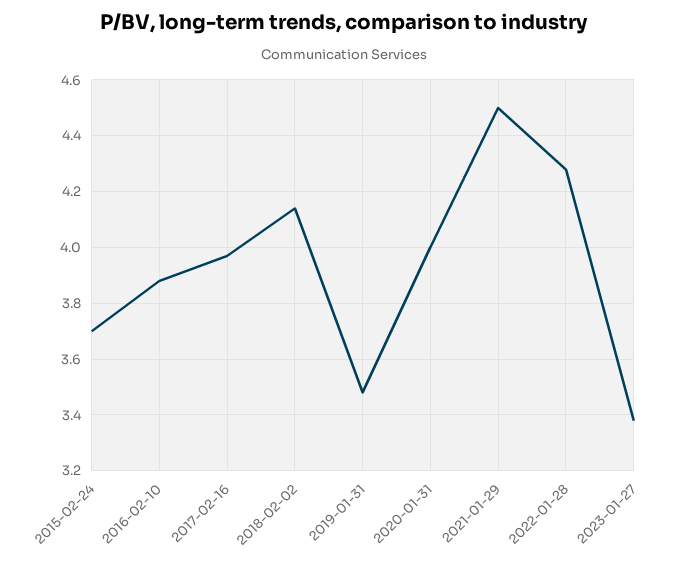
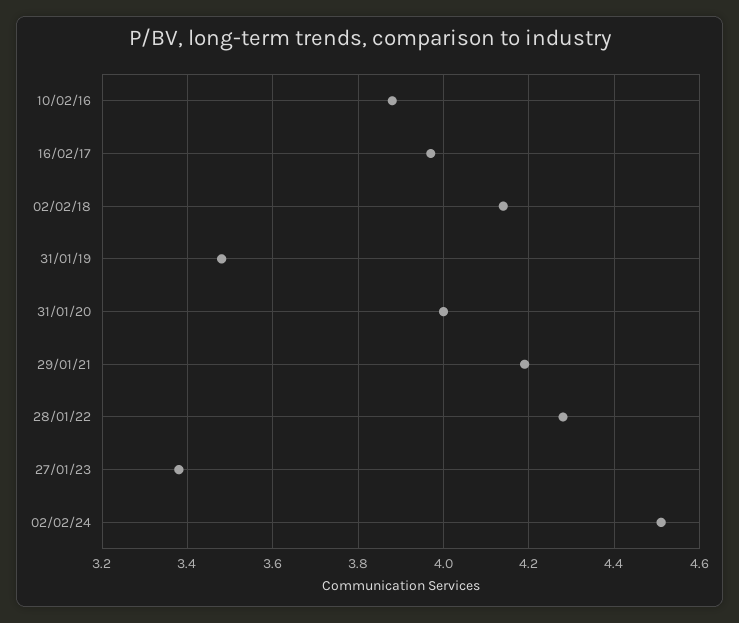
2015-02-24: 3.7 -> none
2021-01-29: 4.5 -> 4.2
02/02/24: none -> 4.5

